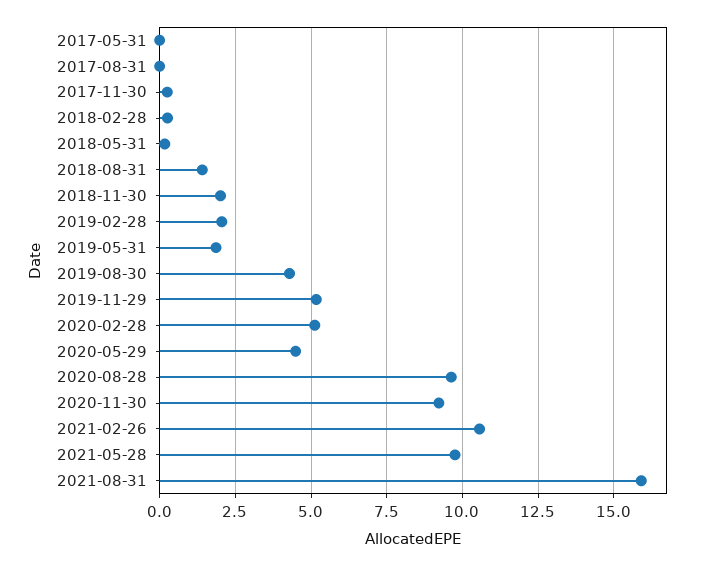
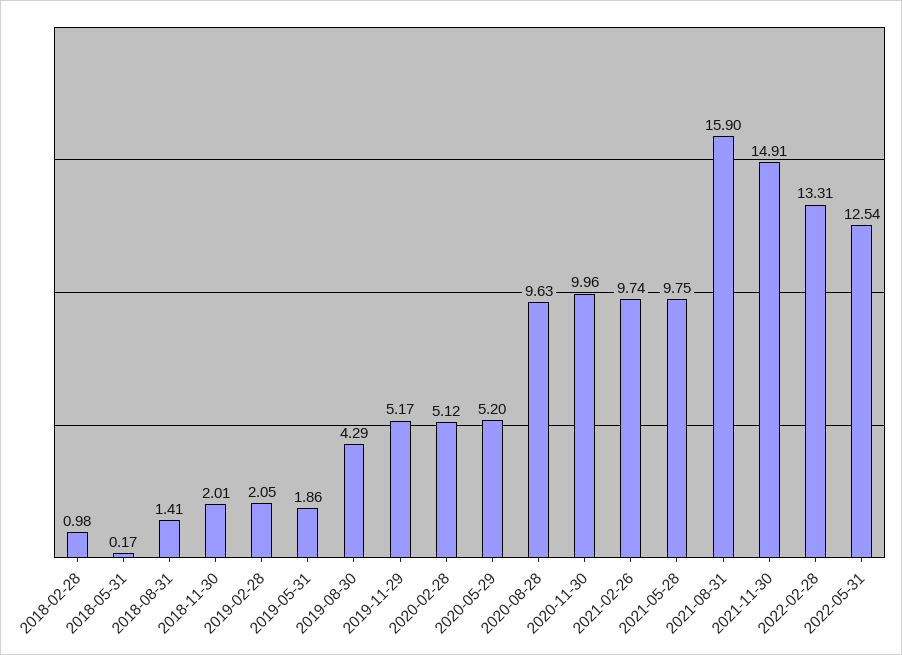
2017-05-31: 0 -> none
2017-08-31: 0 -> none
2017-11-30: 0.25 -> none
2018-02-28: 0.25 -> 0.98
2020-05-29: 4.5 -> 5.2
2020-11-30: 9.25 -> 9.96
2021-02-26: 10.5 -> 9.74
2021-11-30: none -> 14.91
2022-02-28: none -> 13.31
2022-05-31: none -> 12.54

